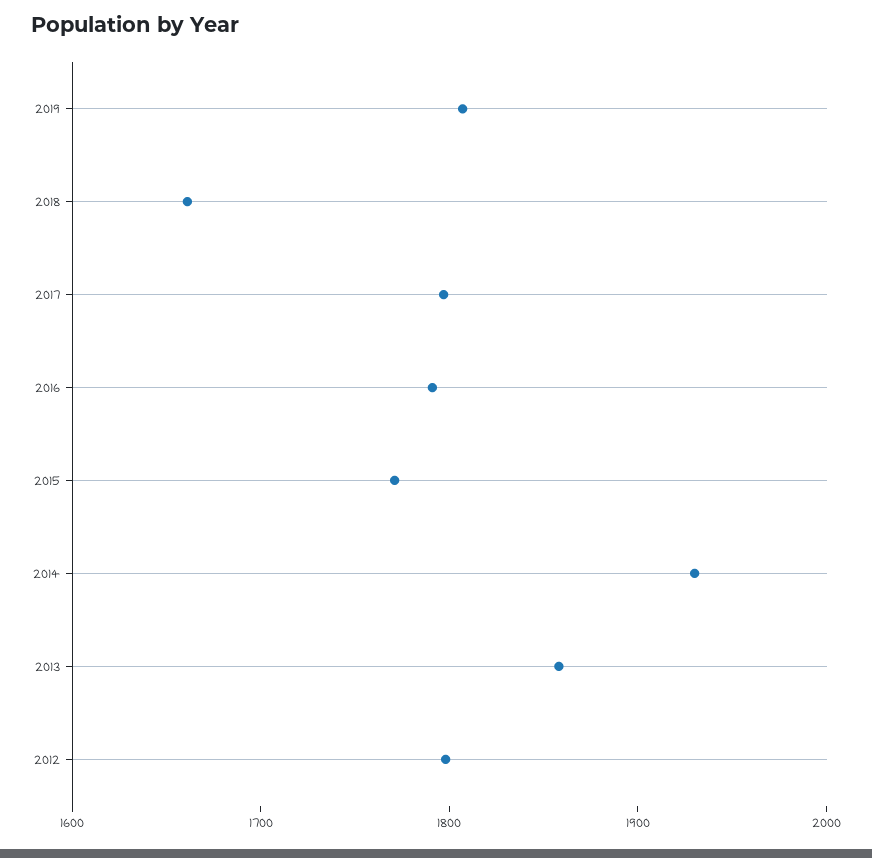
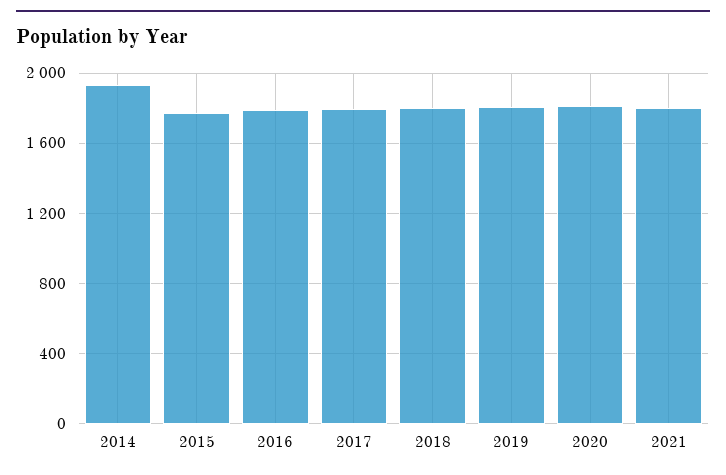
2018: 1660 -> 1800
2013: 1860 -> none
2012: 1800 -> none
2020: none -> 1800
2021: none -> 1800

